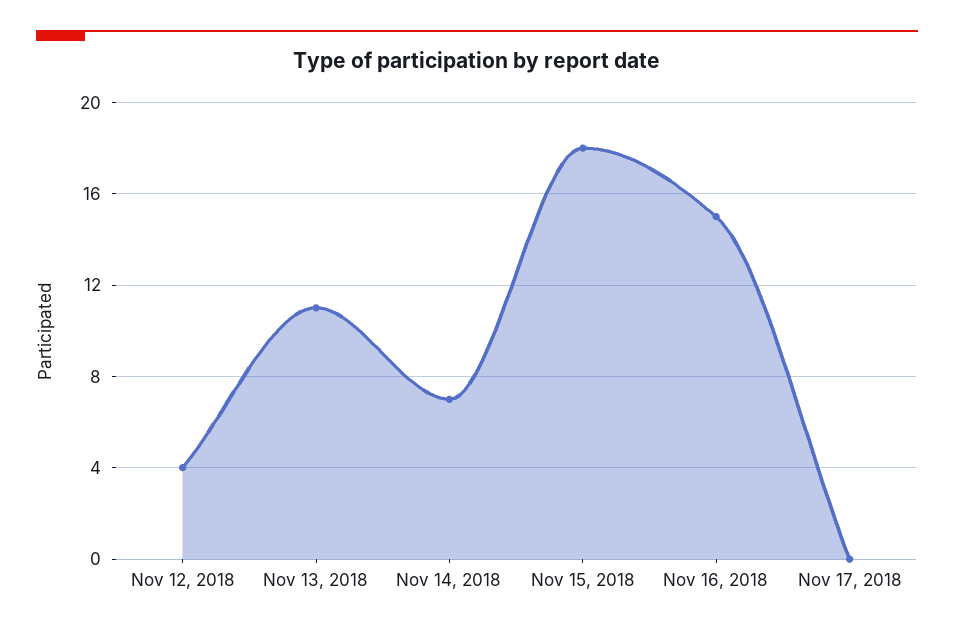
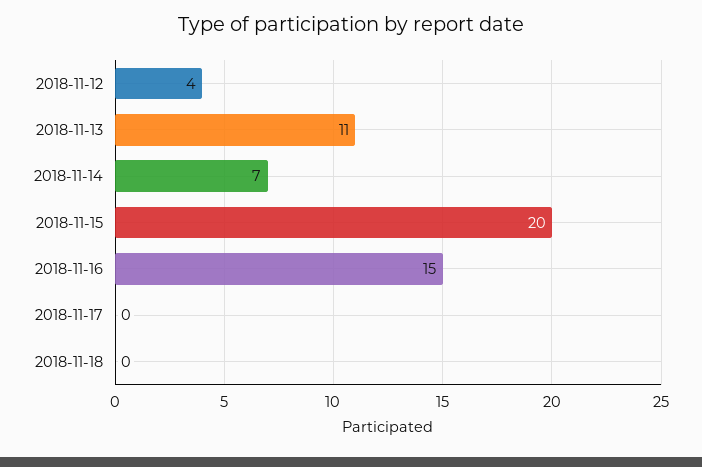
Nov 15, 2018: 18 -> 20
2018-11-18: none -> 0

